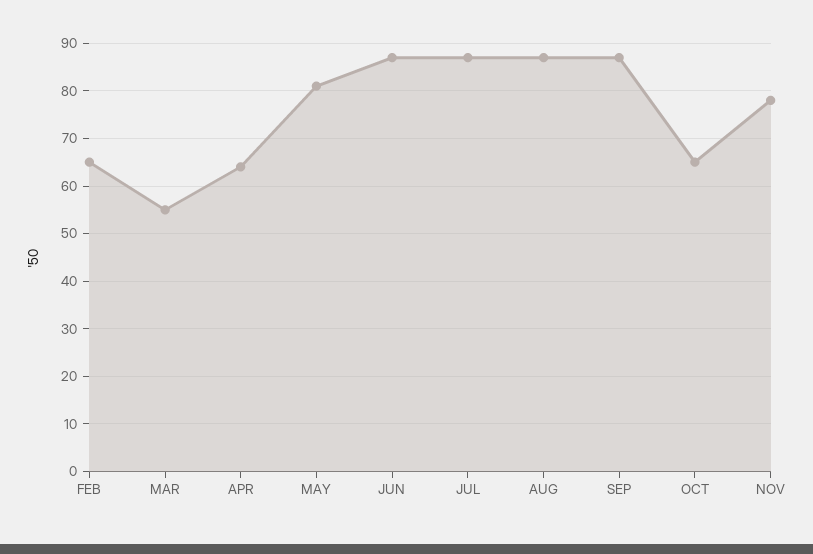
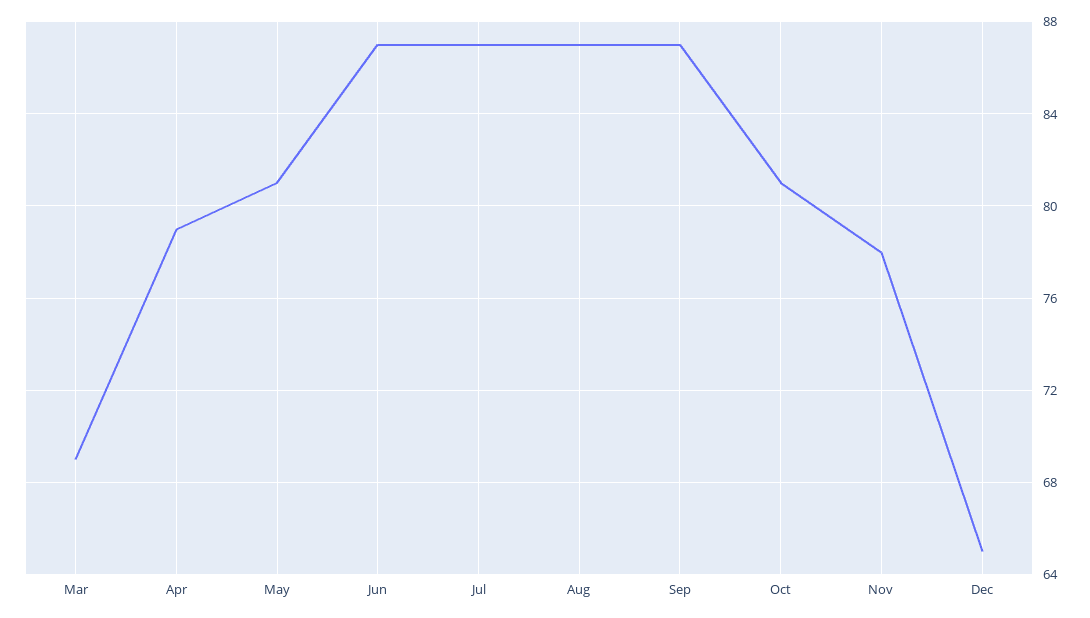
FEB: 65 -> none
MAR: 55 -> 69
APR: 65 -> 79
OCT: 65 -> 81
Dec: none -> 65

